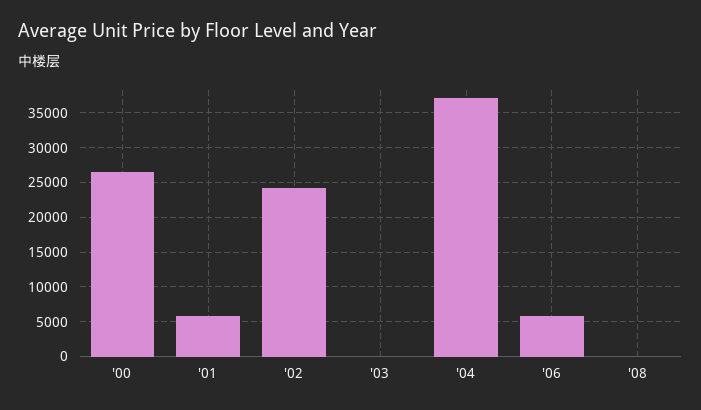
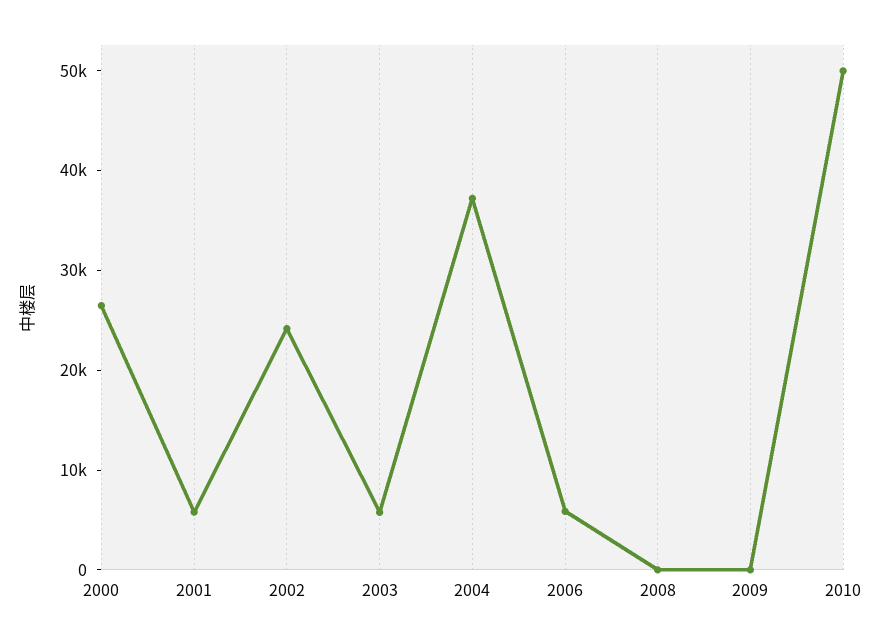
'03: 0 -> 6000
2009: none -> 0
2010: none -> 50000

